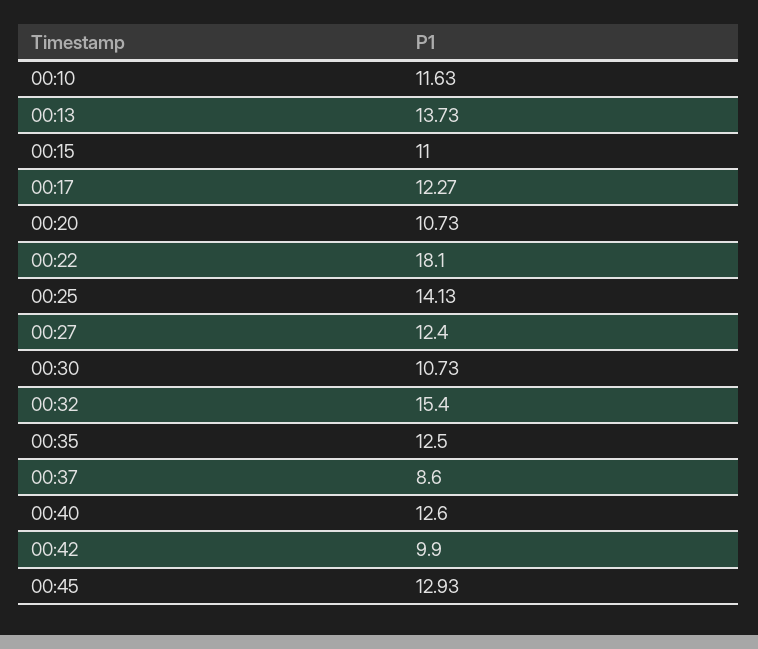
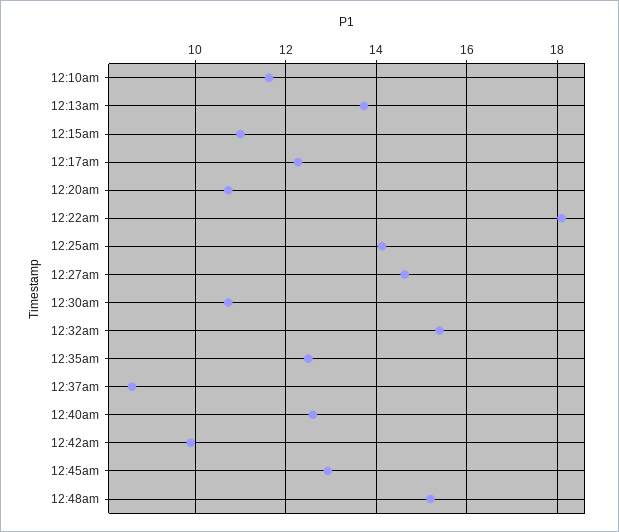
00:27: 12.4 -> 14.6
12:48am: none -> 15.2

